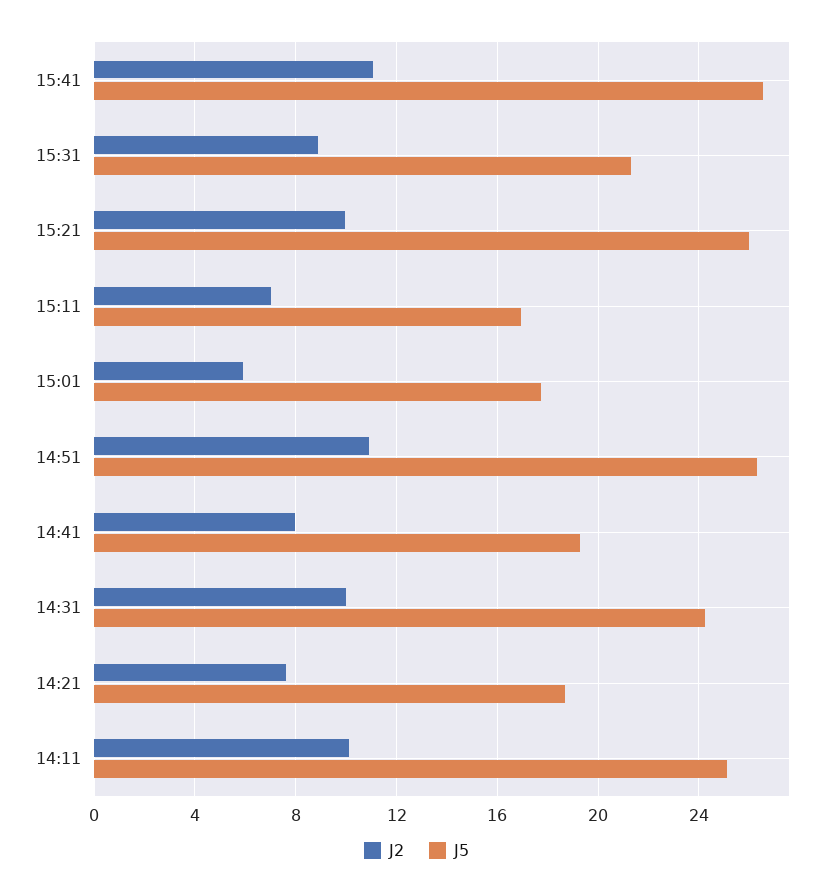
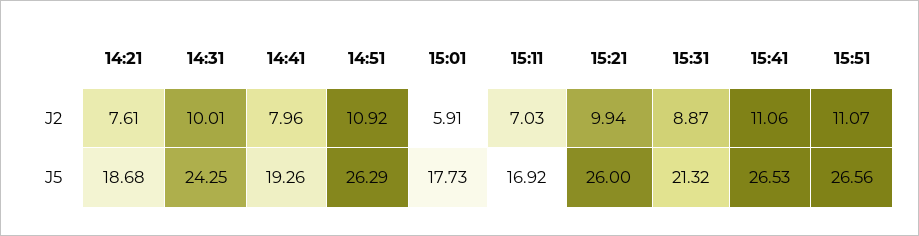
J2, 14:11: 10 -> none
J5, 14:11: 25 -> none
J2, 15:51: none -> 11.07
J5, 15:51: none -> 26.56

